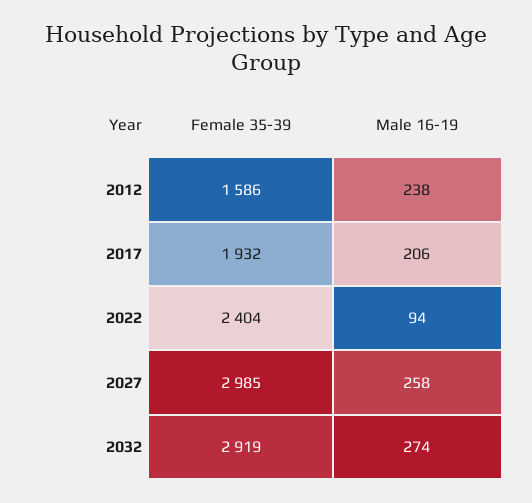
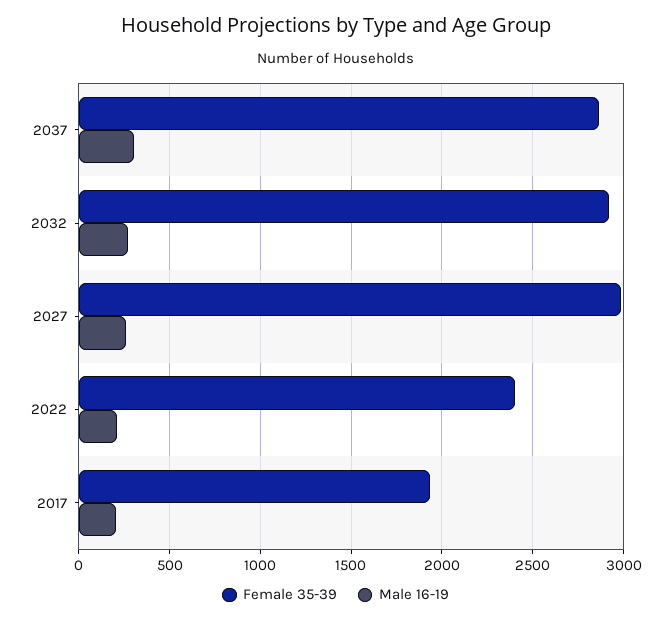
Female 35-39, 2012: 1586 -> none
Male 16-19, 2012: 238 -> none
Male 16-19, 2022: 94 -> 200
Female 35-39, 2037: none -> 2850
Male 16-19, 2037: none -> 300

